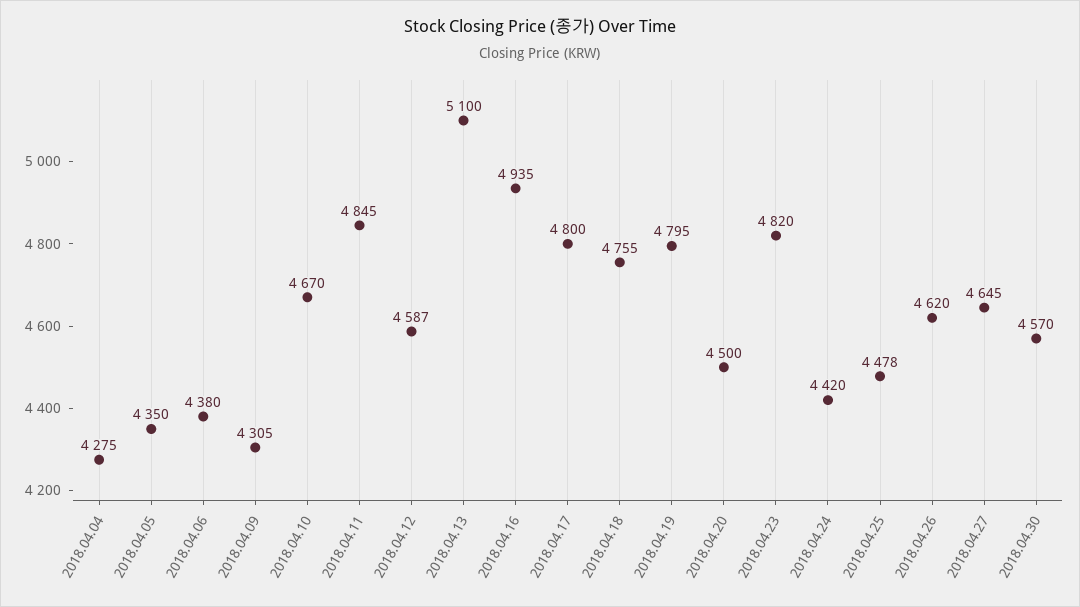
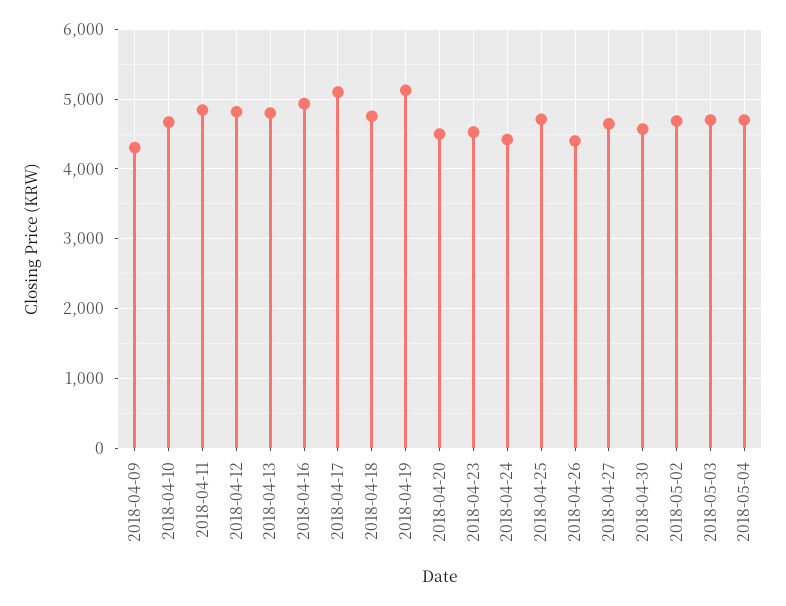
2018.04.04: 4275 -> none
2018.04.05: 4350 -> none
2018.04.06: 4380 -> none
2018.04.12: 4587 -> 4800
2018.04.13: 5100 -> 4800
2018.04.17: 4800 -> 5100
2018.04.19: 4795 -> 5100
2018.04.23: 4820 -> 4500
2018.04.25: 4478 -> 4700
2018.04.26: 4620 -> 4400
2018-05-02: none -> 4700
2018-05-03: none -> 4700
2018-05-04: none -> 4700

